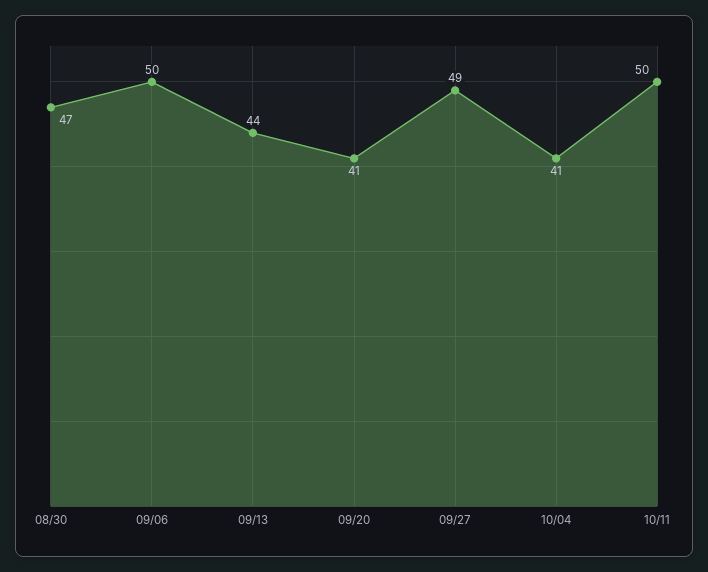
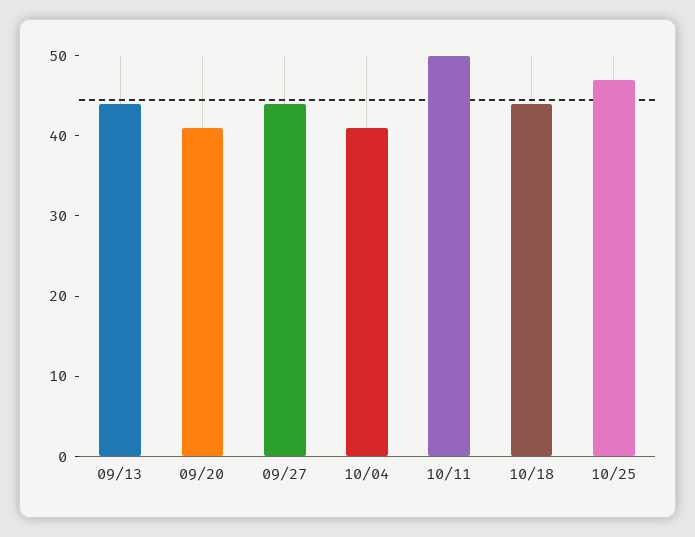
08/30: 47 -> none
09/06: 50 -> none
09/27: 49 -> 44
10/18: none -> 44
10/25: none -> 47

